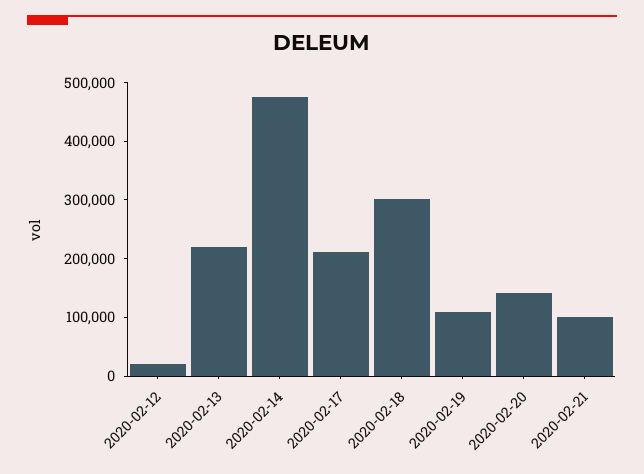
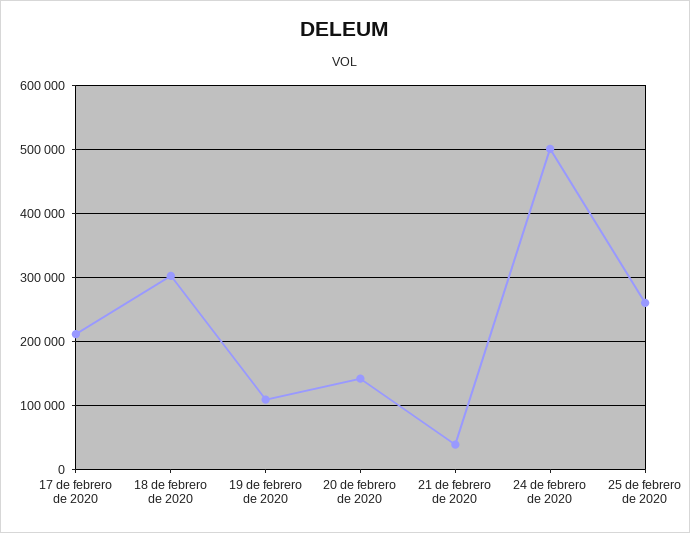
2020-02-12: 20000 -> none
2020-02-13: 220000 -> none
2020-02-14: 480000 -> none
2020-02-21: 100000 -> 40000
24 de febrero de 2020: none -> 500000
25 de febrero de 2020: none -> 260000

